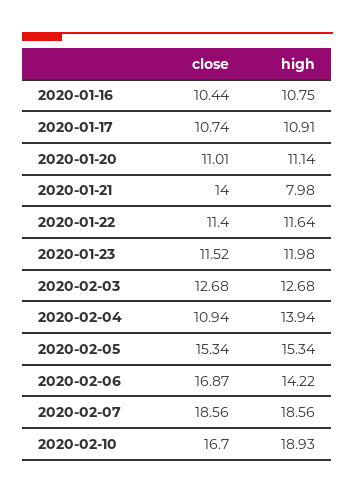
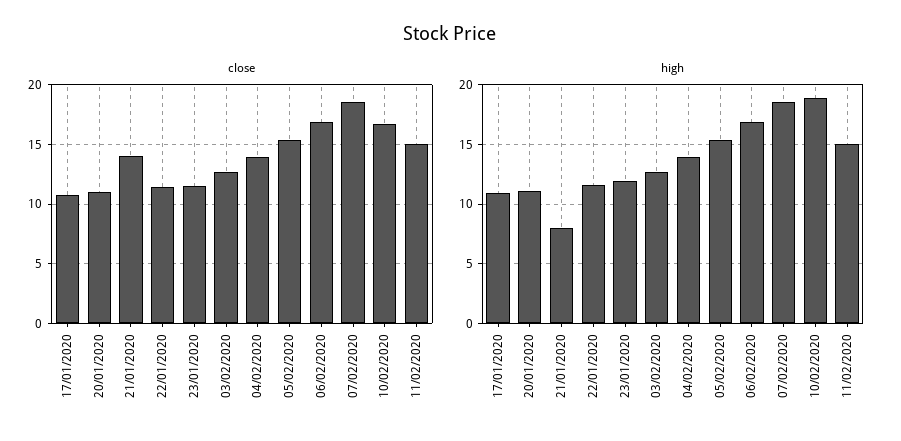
close, 2020-01-16: 10.44 -> none
high, 2020-01-16: 10.75 -> none
close, 2020-02-04: 10.94 -> 14
high, 2020-02-06: 14.22 -> 17
close, 11/02/2020: none -> 15
high, 11/02/2020: none -> 15

